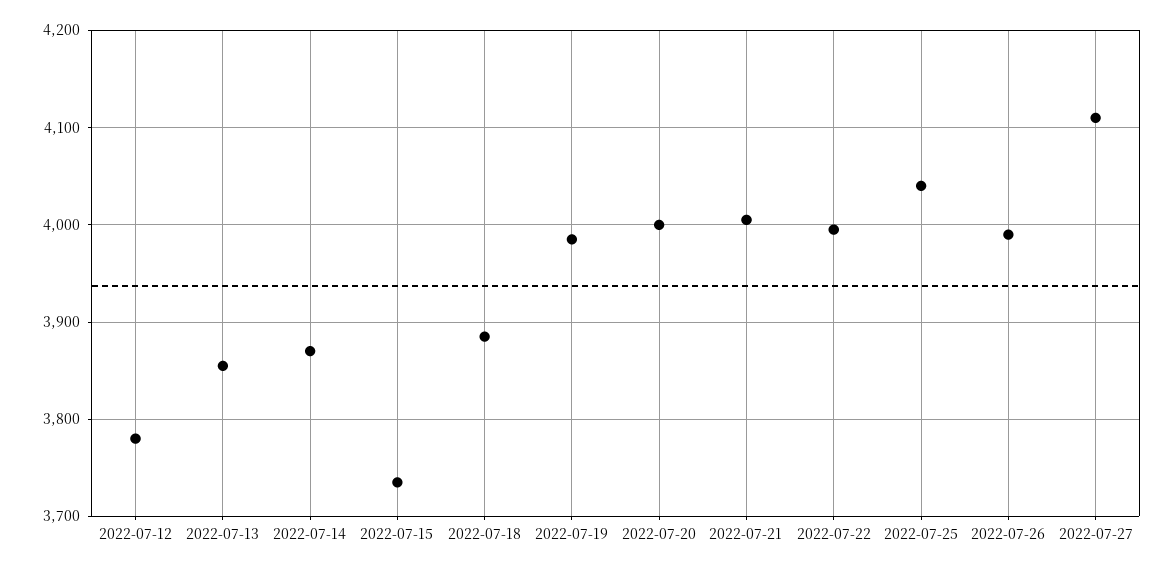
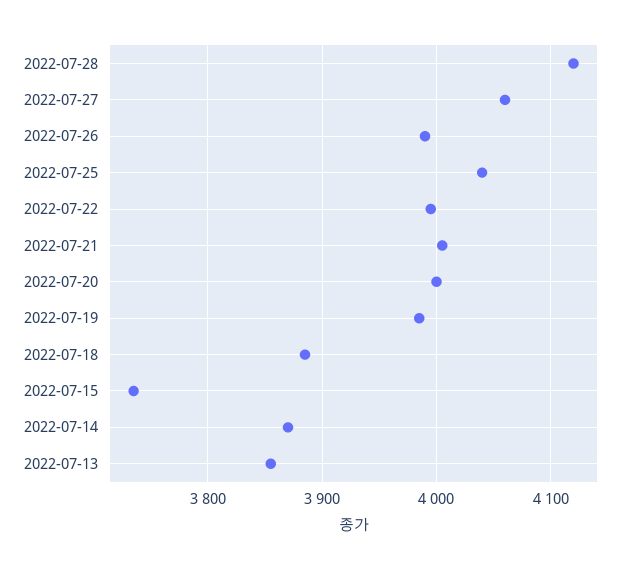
2022-07-12: 3780 -> none
2022-07-27: 4110 -> 4060
2022-07-28: none -> 4120

